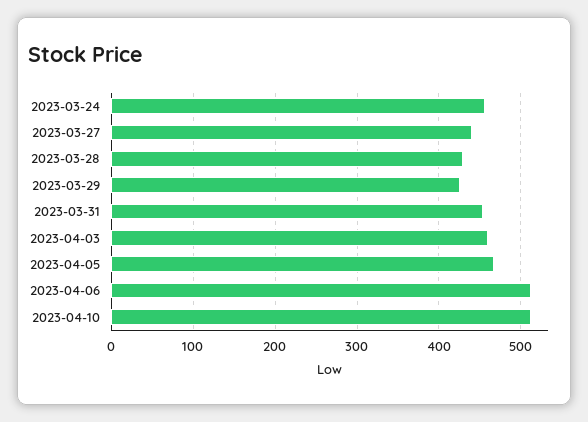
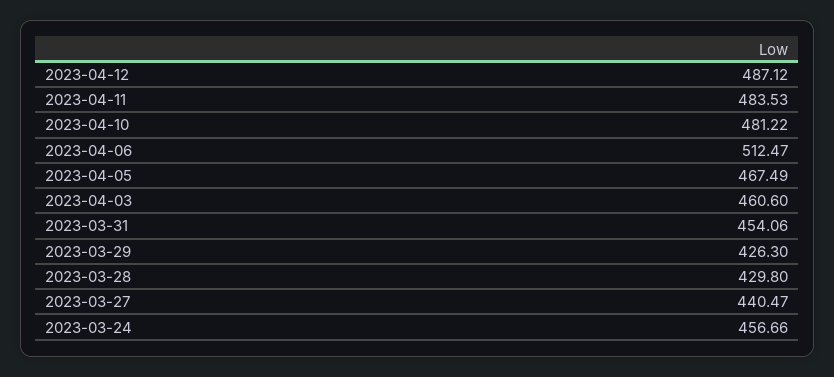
2023-04-10: 510 -> 481.22
2023-04-12: none -> 487.12
2023-04-11: none -> 483.53

